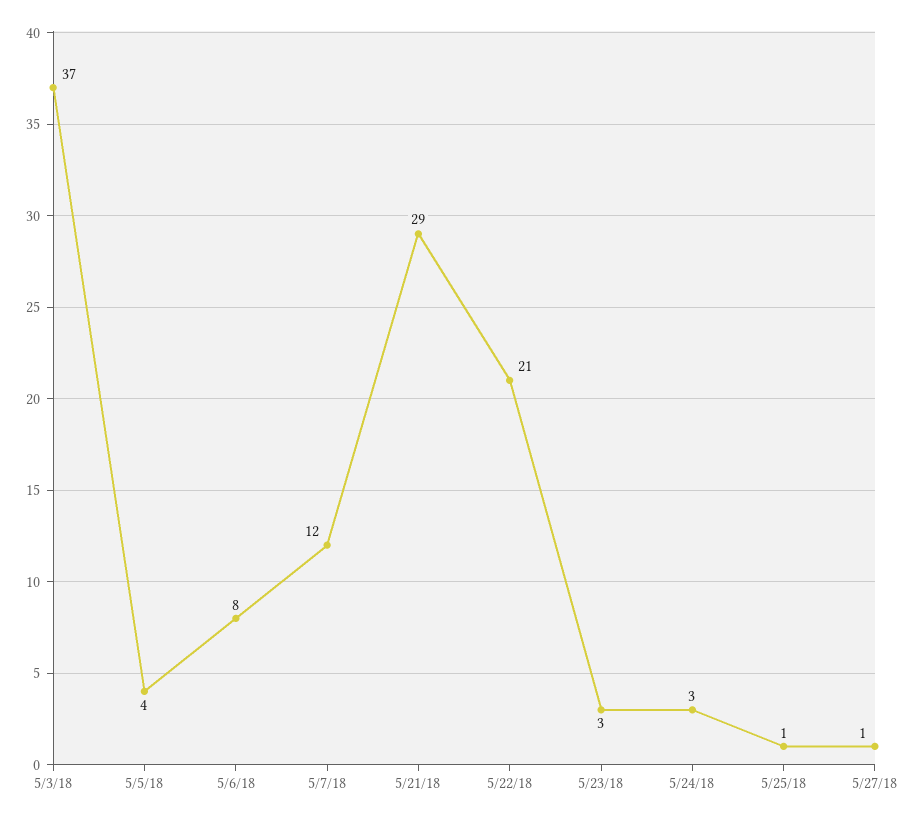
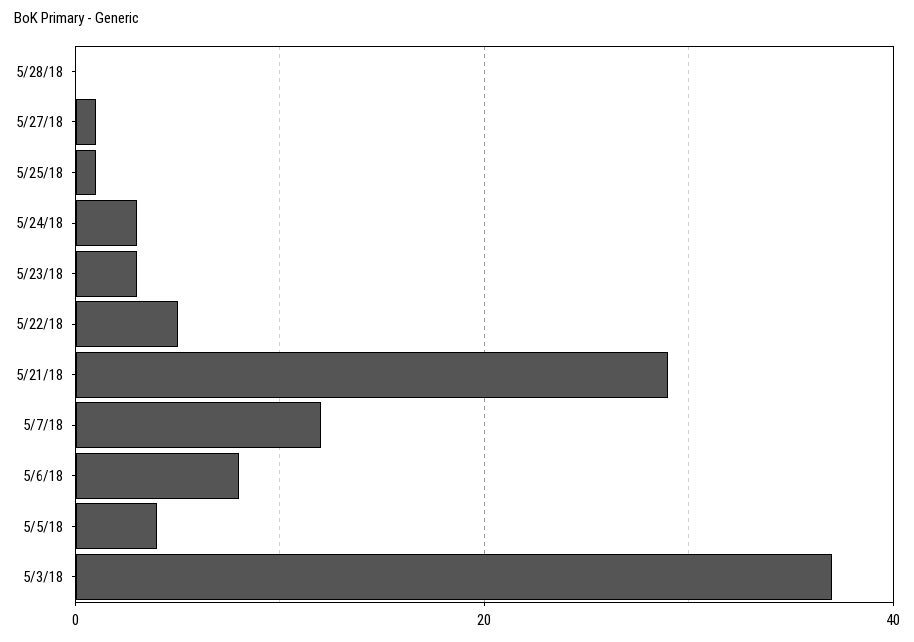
5/22/18: 21 -> 5
5/28/18: none -> 0

